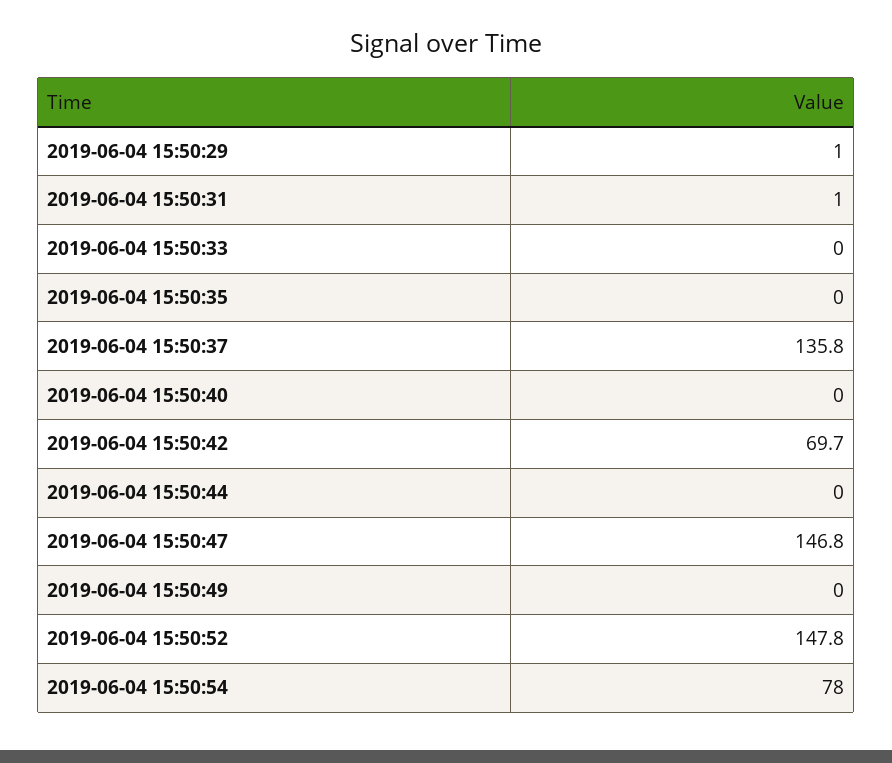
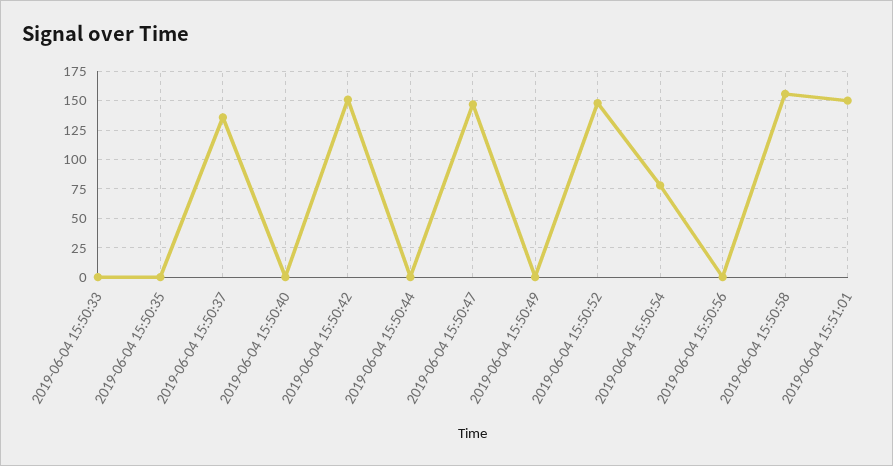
2019-06-04 15:50:29: 1 -> none
2019-06-04 15:50:31: 1 -> none
2019-06-04 15:50:42: 69.7 -> 150
2019-06-04 15:50:56: none -> 0
2019-06-04 15:50:58: none -> 150
2019-06-04 15:51:01: none -> 150

